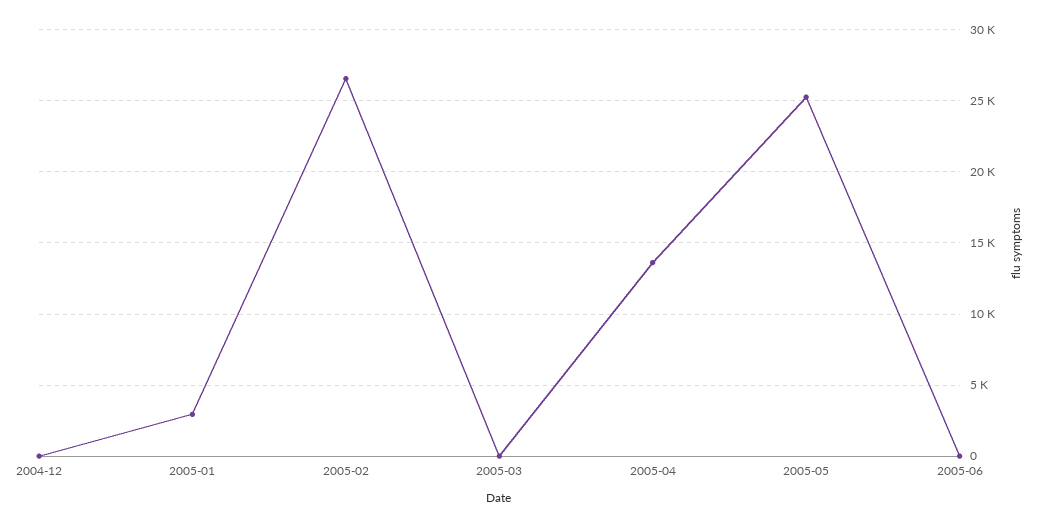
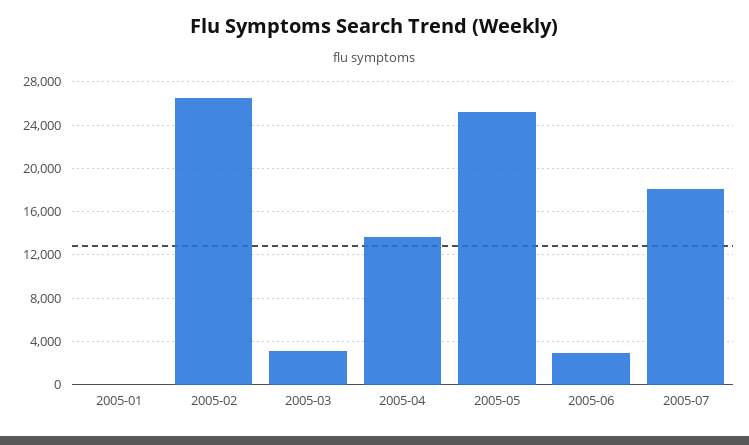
2004-12: 0 -> none
2005-01: 3000 -> 0
2005-03: 0 -> 3000
2005-06: 0 -> 3000
2005-07: none -> 18000

